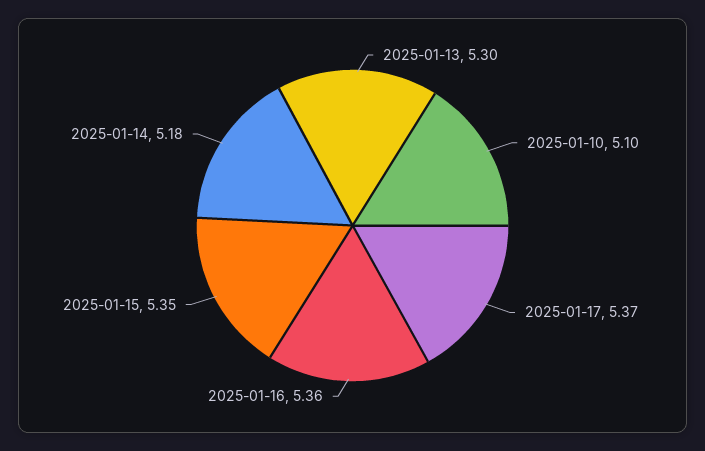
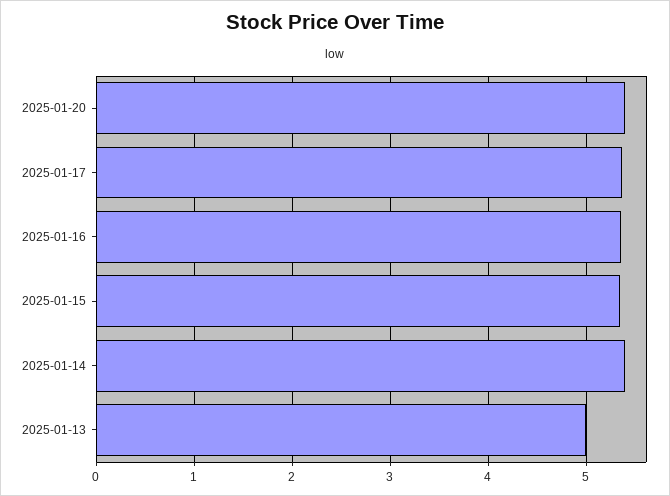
2025-01-13: 5.3 -> 5
2025-01-10: 5.1 -> none
2025-01-14: 5.18 -> 5.4
2025-01-20: none -> 5.4

